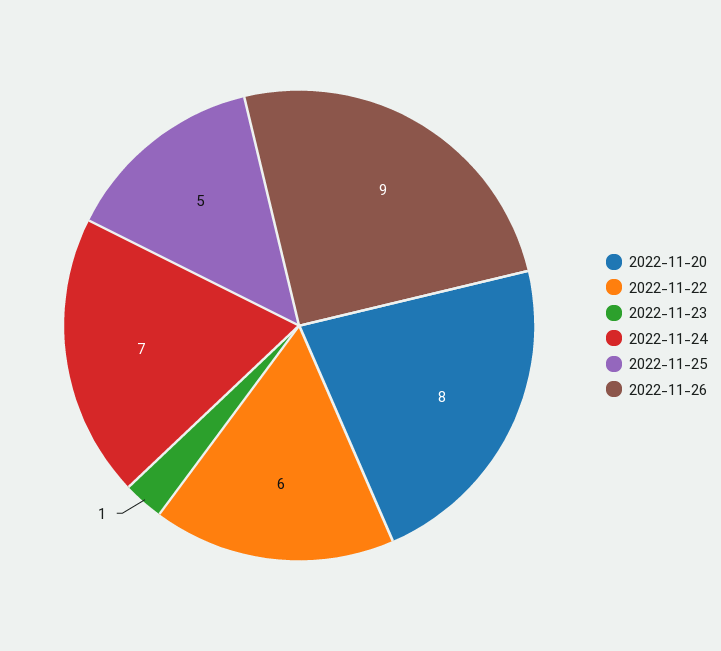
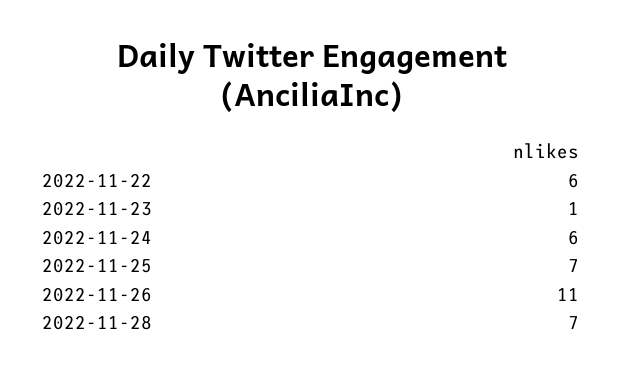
2022-11-20: 8 -> none
2022-11-24: 7 -> 6
2022-11-25: 5 -> 7
2022-11-26: 9 -> 11
2022-11-28: none -> 7

